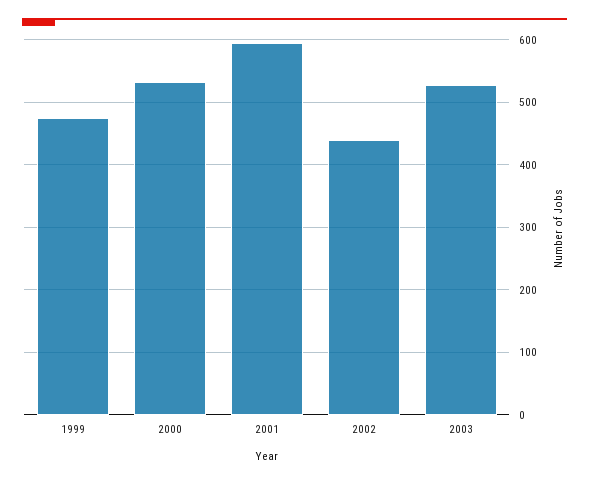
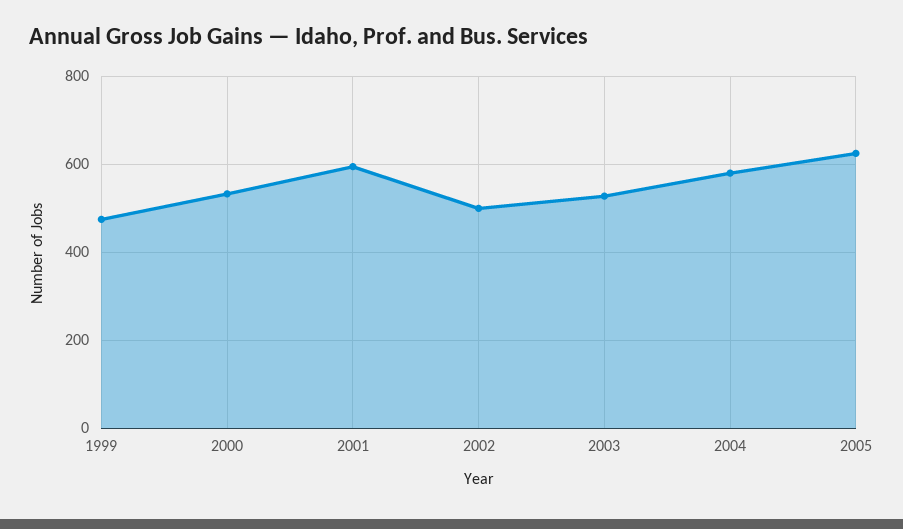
2002: 440 -> 500
2004: none -> 580
2005: none -> 620

